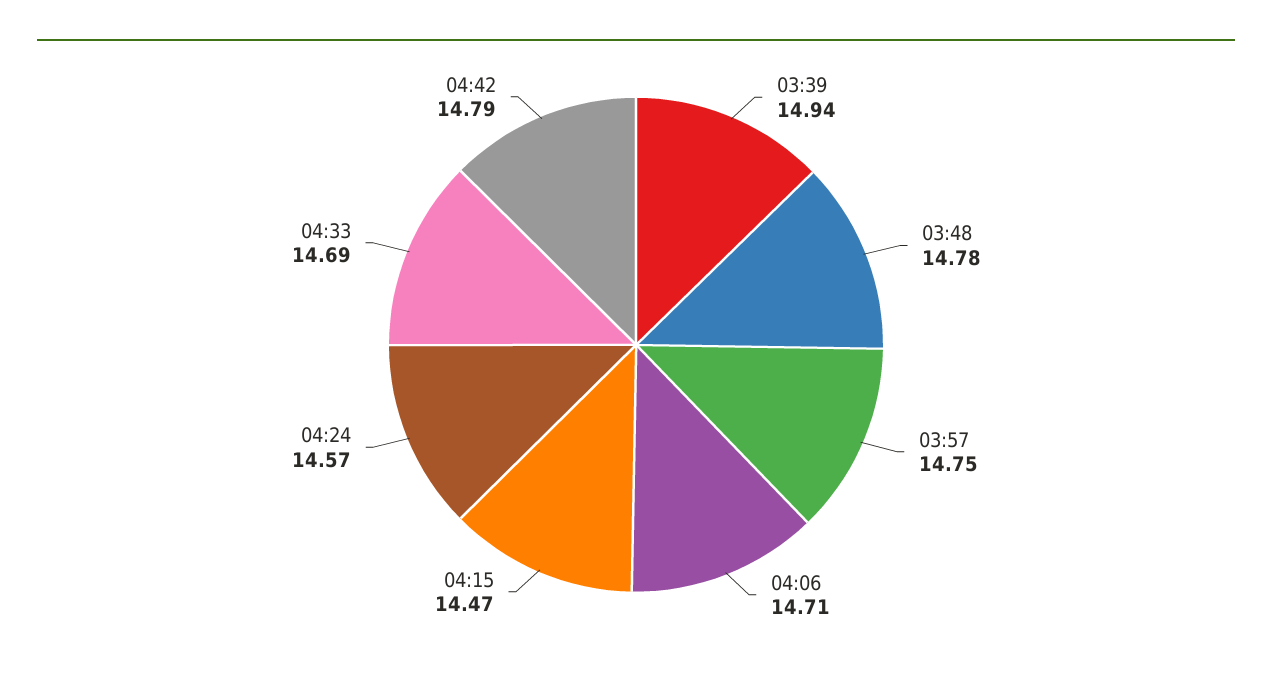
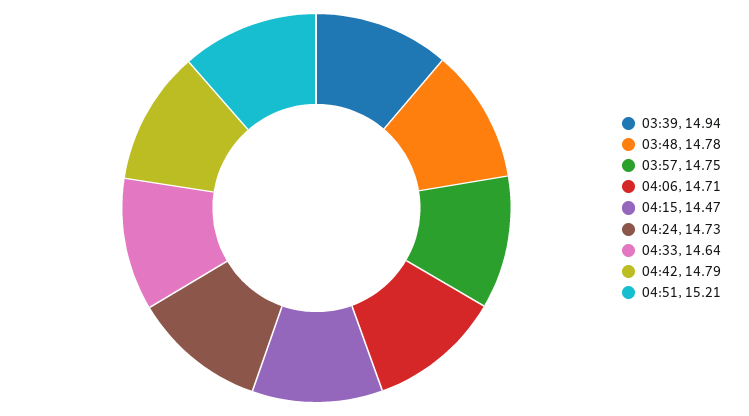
04:24: 14.57 -> 14.73
04:33: 14.69 -> 14.64
04:51: none -> 15.21

